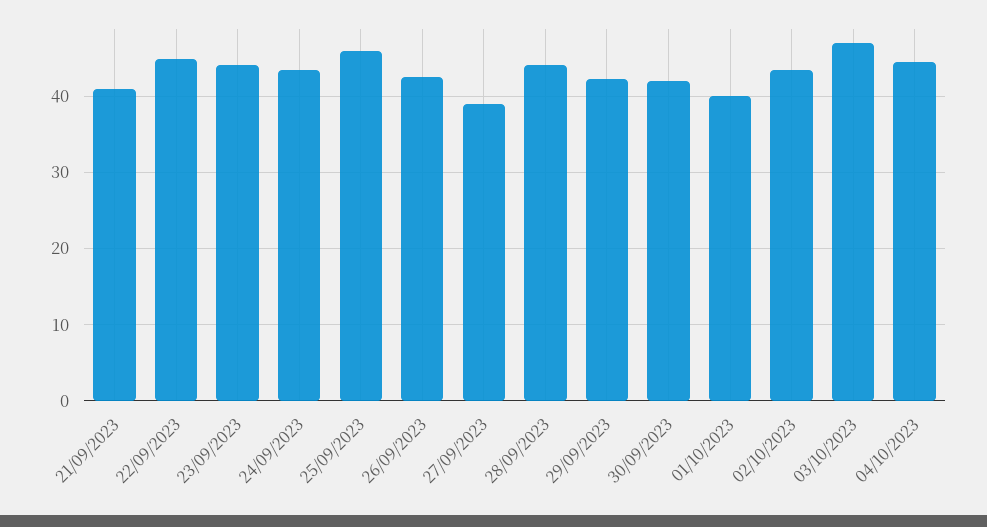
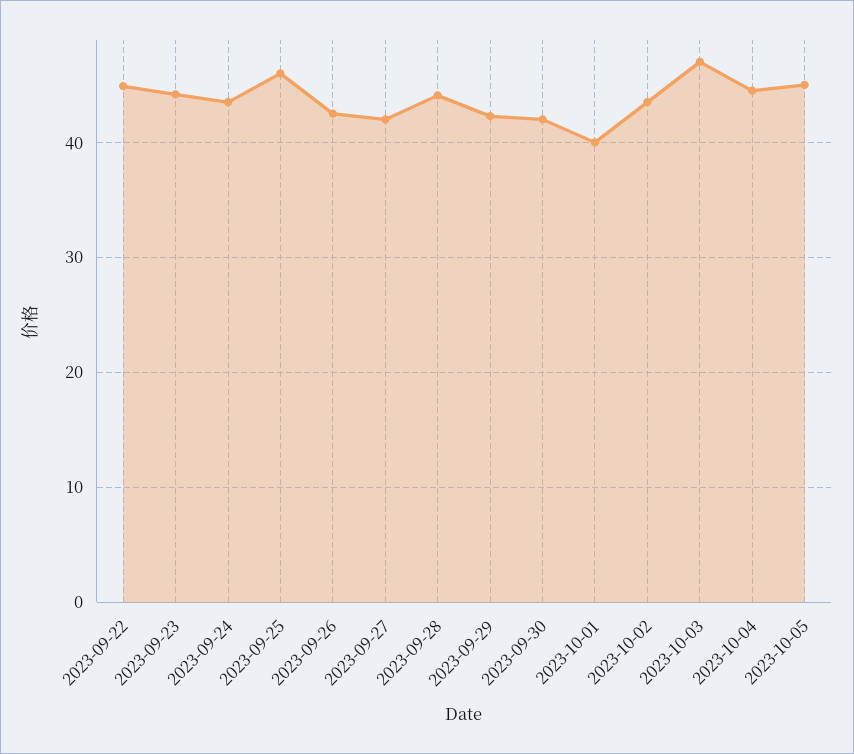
21/09/2023: 41 -> none
27/09/2023: 39 -> 42
2023-10-05: none -> 45

